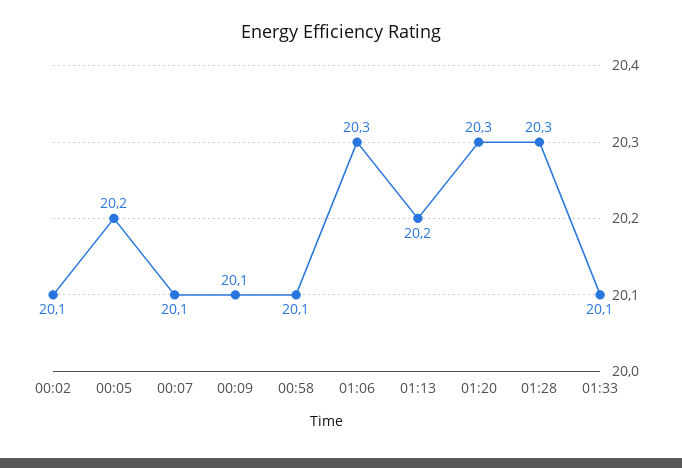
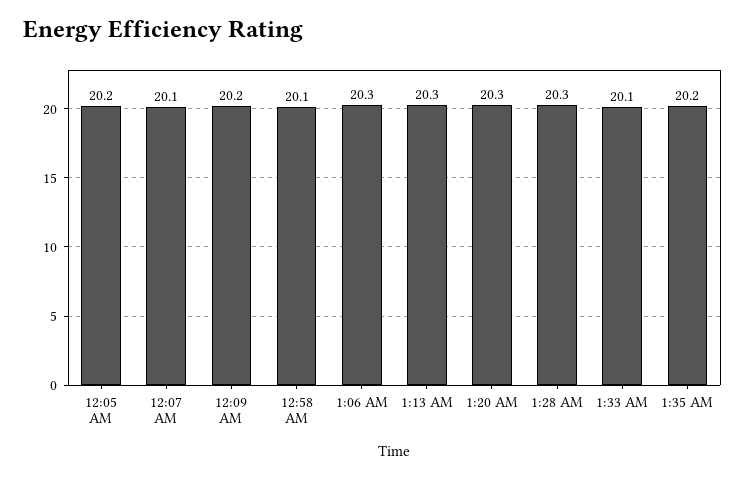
00:02: 20.1 -> none
00:09: 20.1 -> 20.2
01:13: 20.2 -> 20.3
1:35 AM: none -> 20.2

